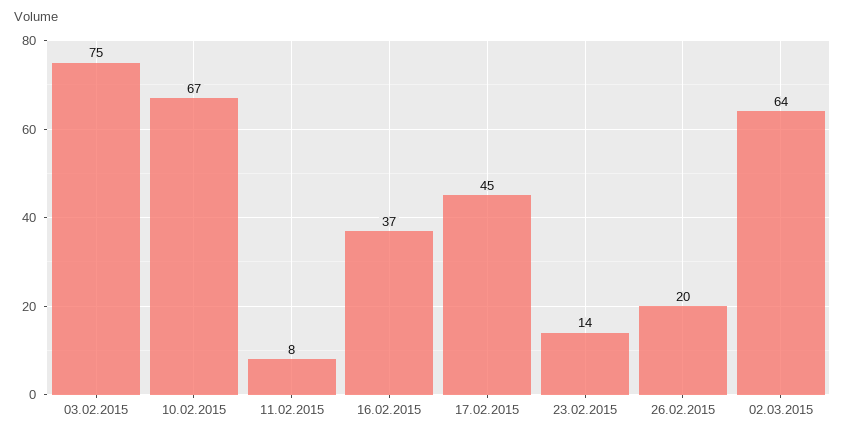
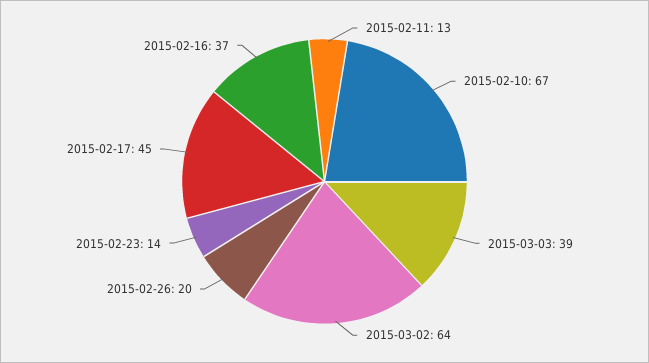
03.02.2015: 75 -> none
11.02.2015: 8 -> 13
2015-03-03: none -> 39

